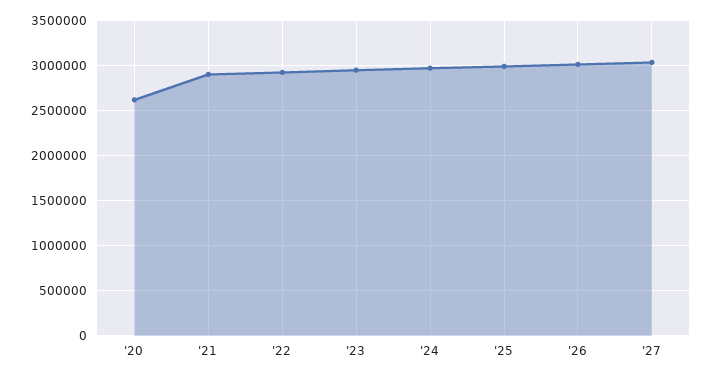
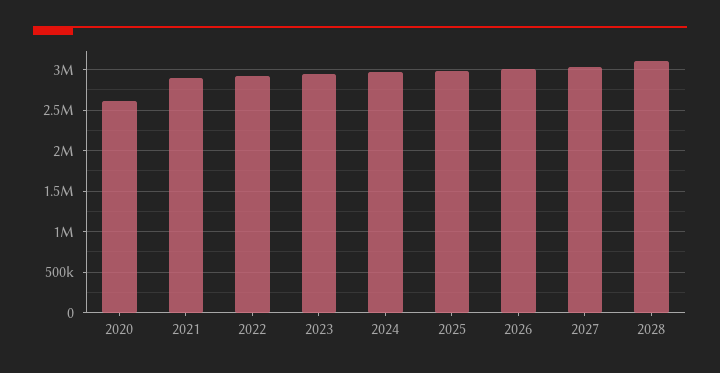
2028: none -> 3100000

